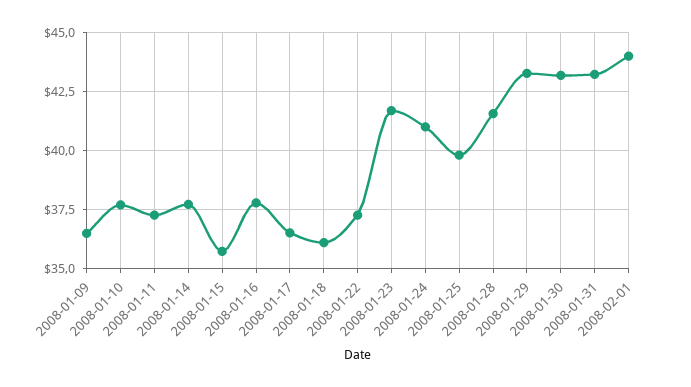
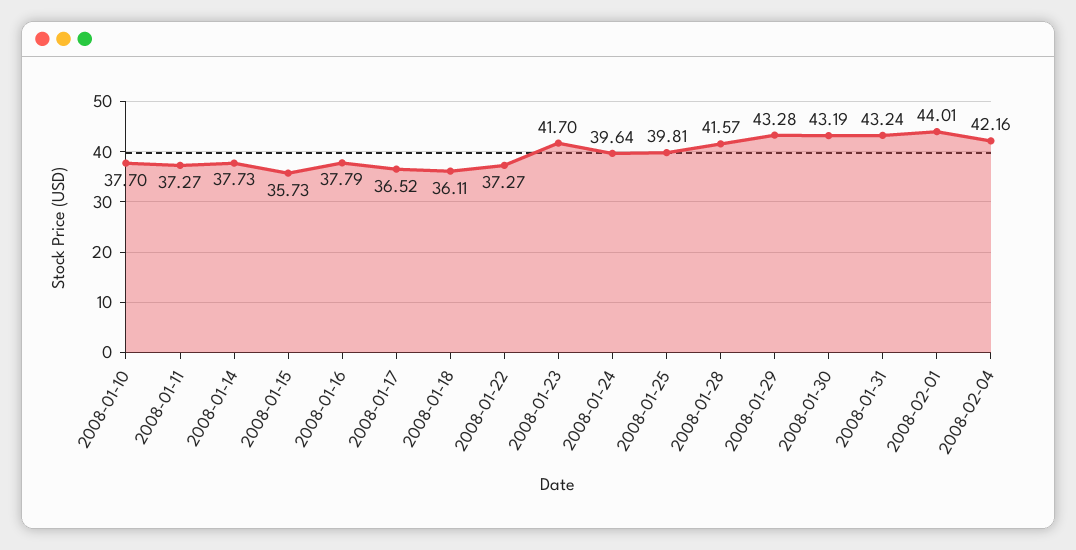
2008-01-09: 36.5 -> none
2008-01-24: 41 -> 39.64
2008-02-04: none -> 42.16

